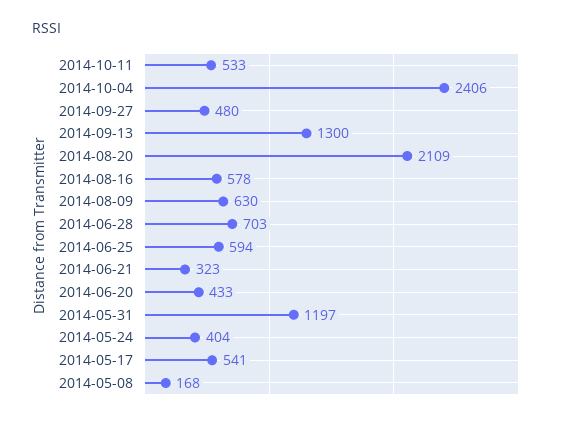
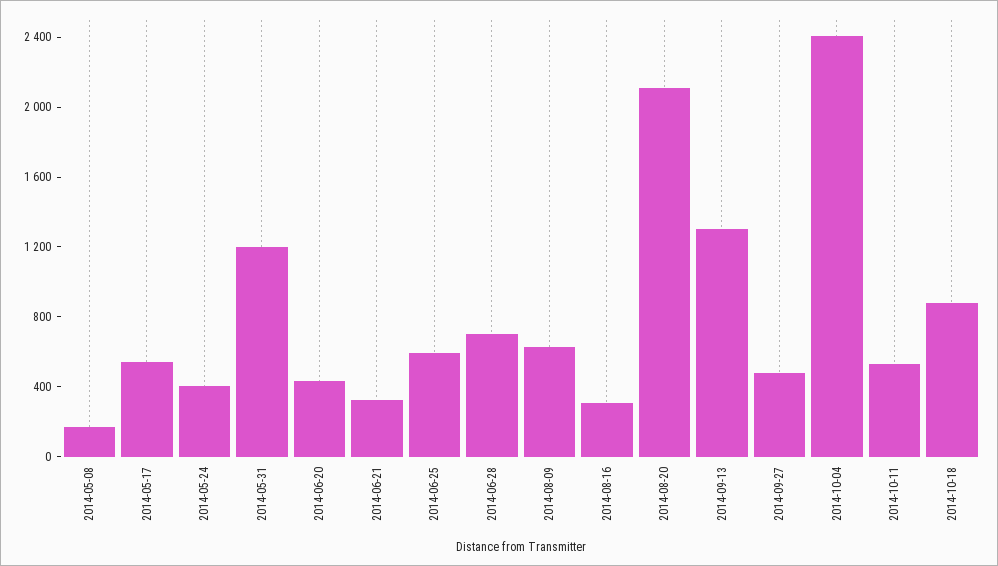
2014-08-16: 578 -> 300
2014-10-18: none -> 900

